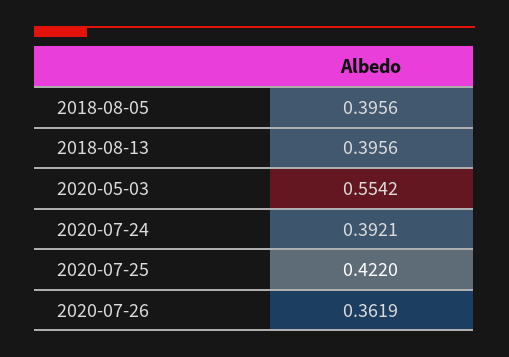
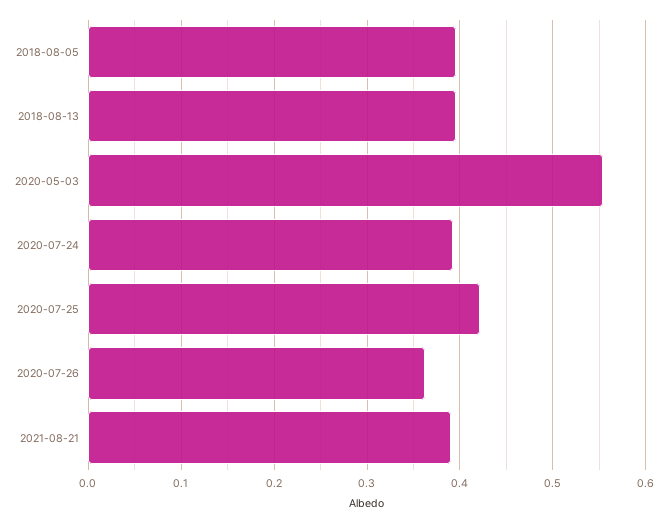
2021-08-21: none -> 0.39

